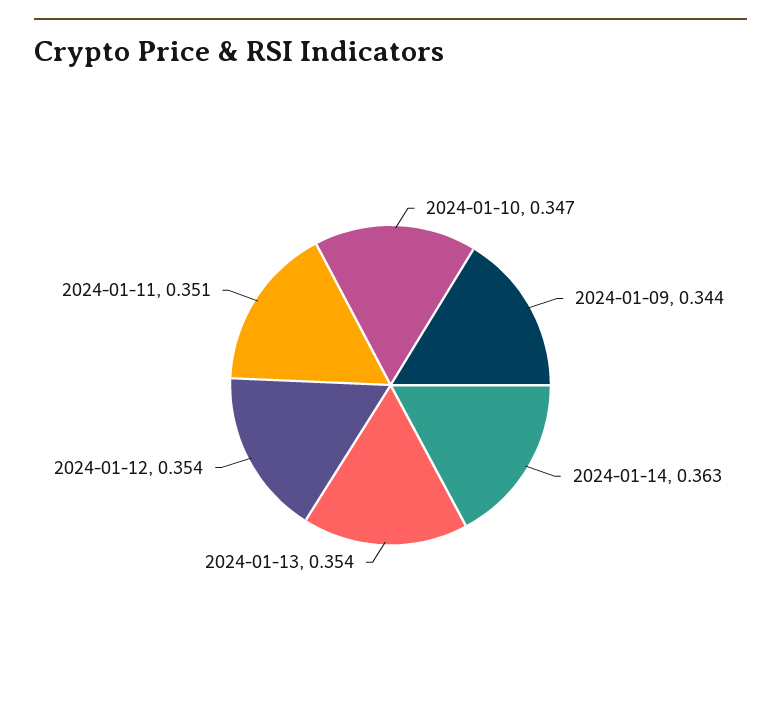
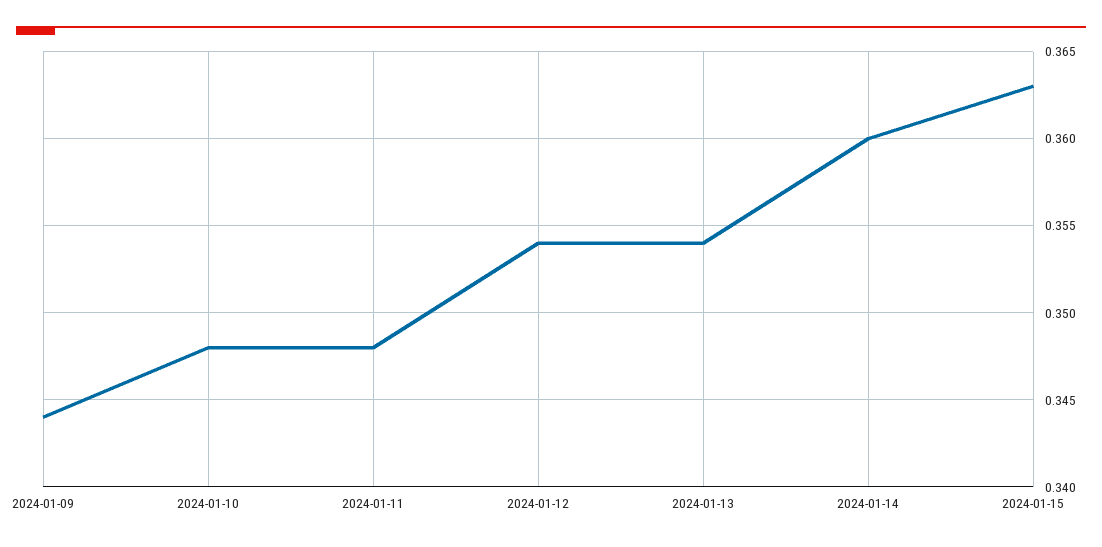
2024-01-10: 0.347 -> 0.348
2024-01-14: 0.363 -> 0.36
2024-01-11: 0.351 -> 0.348
2024-01-15: none -> 0.363

